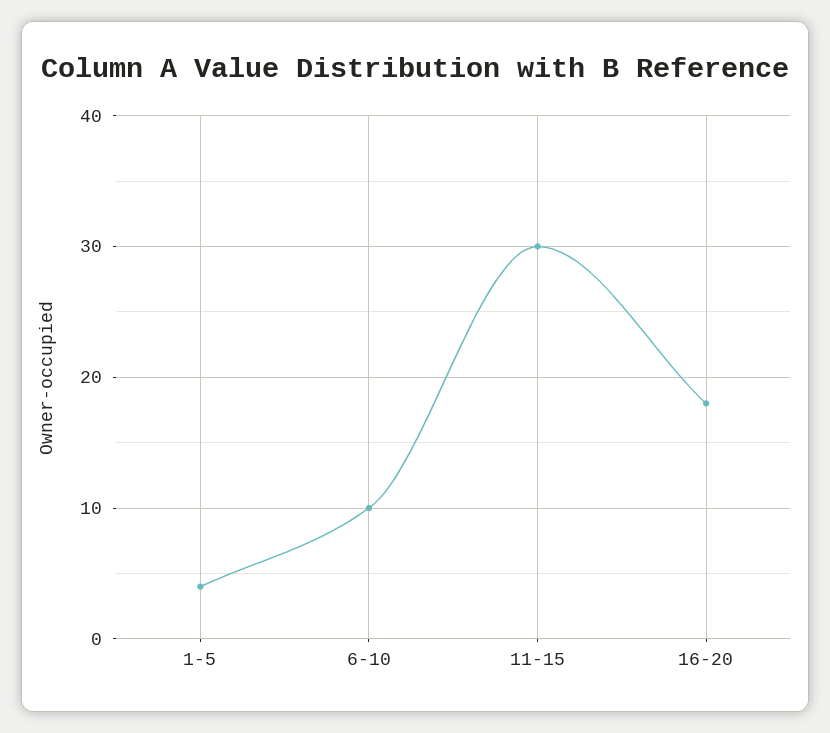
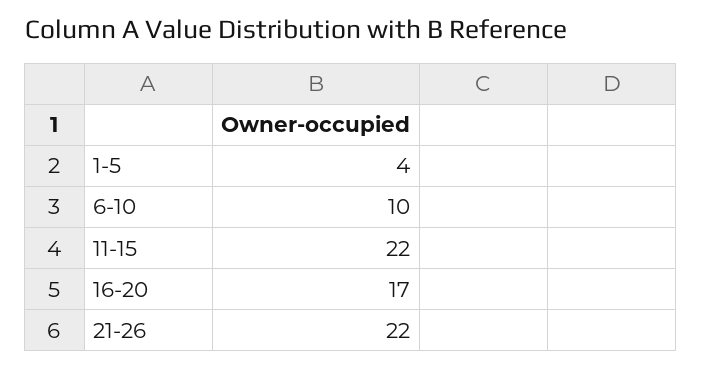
11-15: 30 -> 22
16-20: 18 -> 17
21-26: none -> 22

